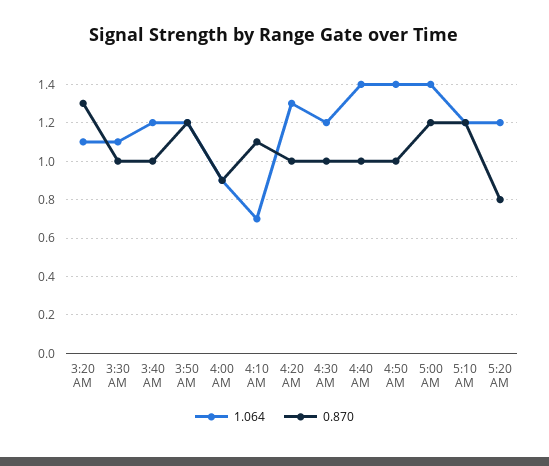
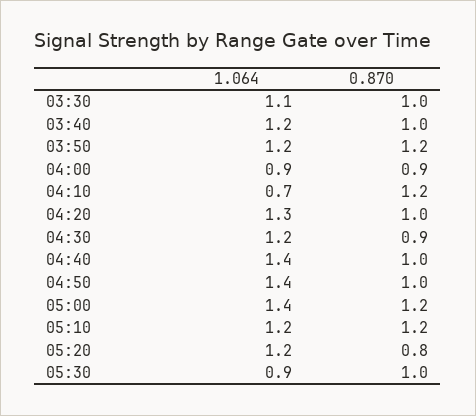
1.064, 3:20 AM: 1.1 -> none
0.870, 3:20 AM: 1.3 -> none
0.870, 4:10 AM: 1.1 -> 1.2
0.870, 4:30 AM: 1 -> 0.9
1.064, 05:30: none -> 0.9
0.870, 05:30: none -> 1

